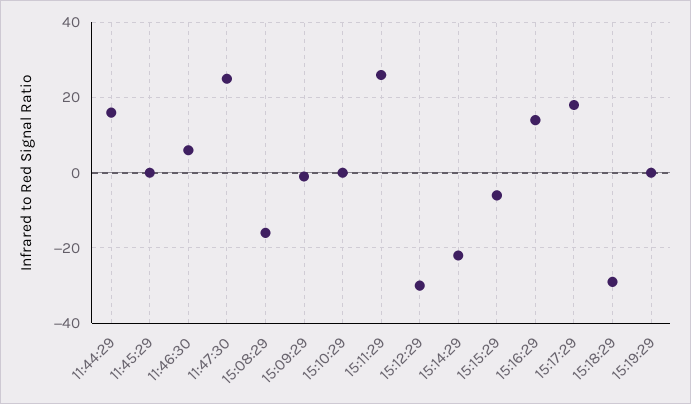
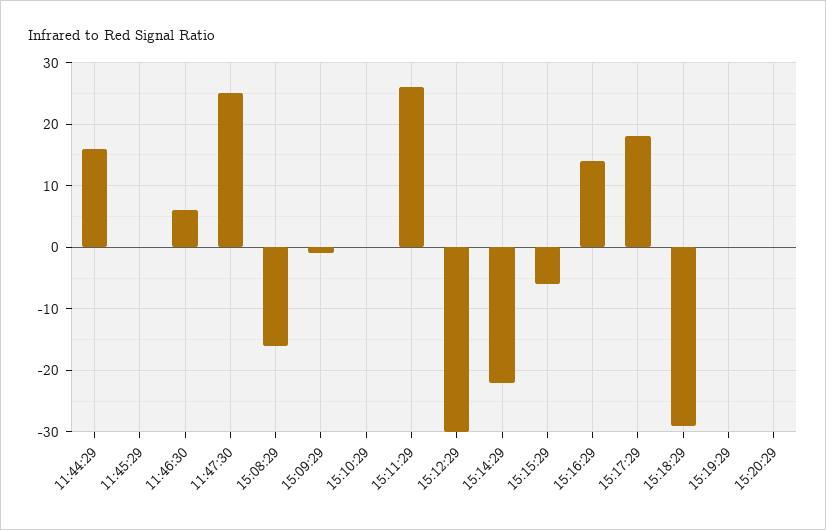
15:20:29: none -> 0

